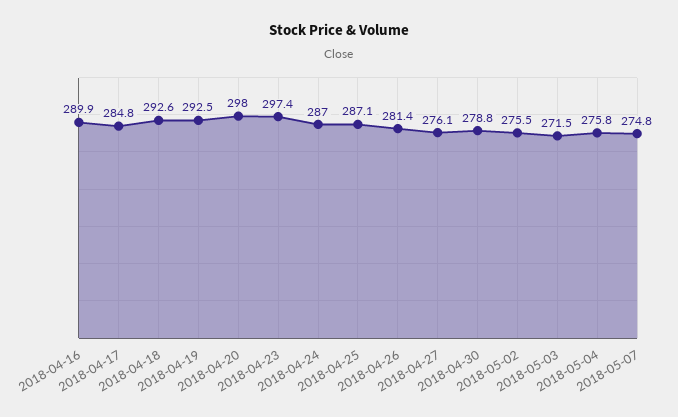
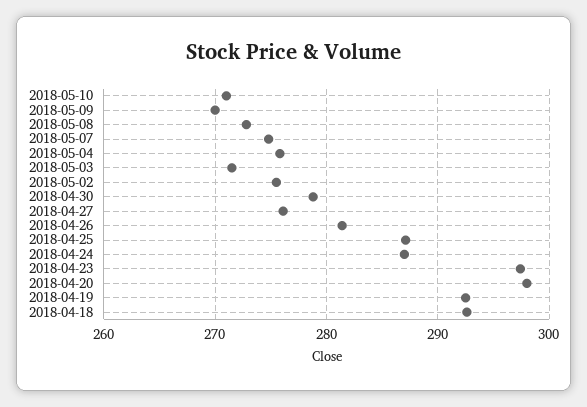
2018-04-16: 289.9 -> none
2018-04-17: 284.8 -> none
2018-05-10: none -> 271
2018-05-09: none -> 270
2018-05-08: none -> 273

